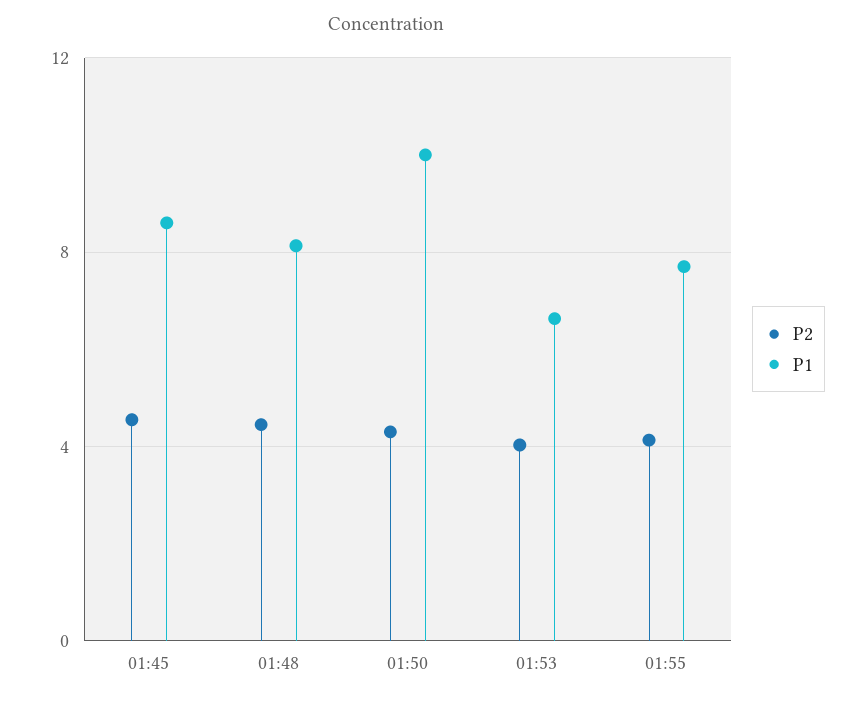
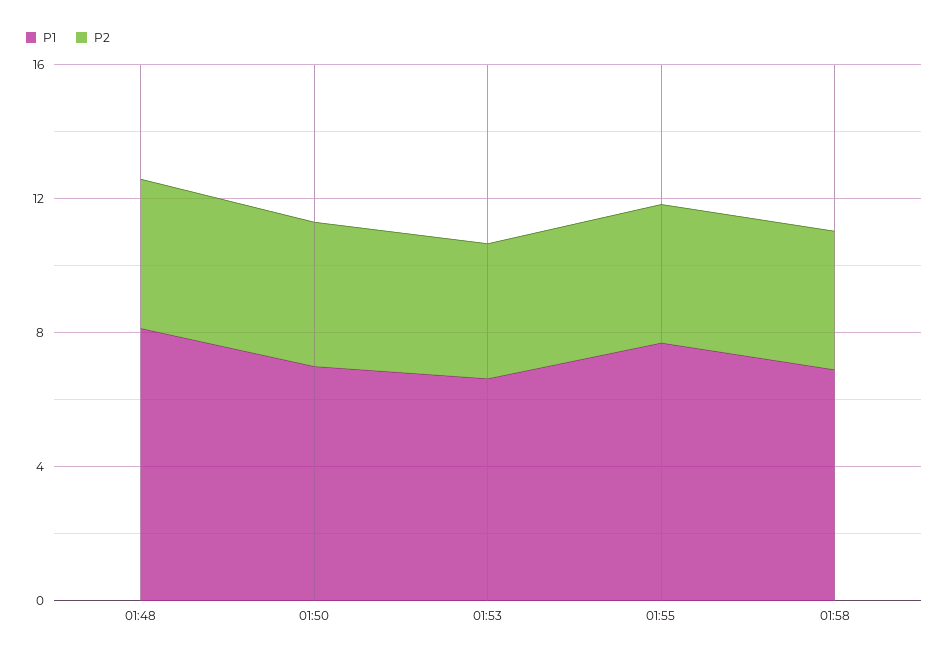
P2, 01:45: 4.5 -> none
P1, 01:45: 8.5 -> none
P1, 01:50: 10 -> 7
P1, 01:58: none -> 7
P2, 01:58: none -> 4

